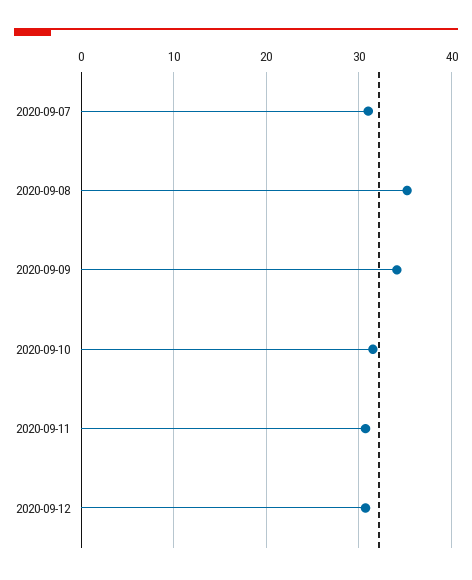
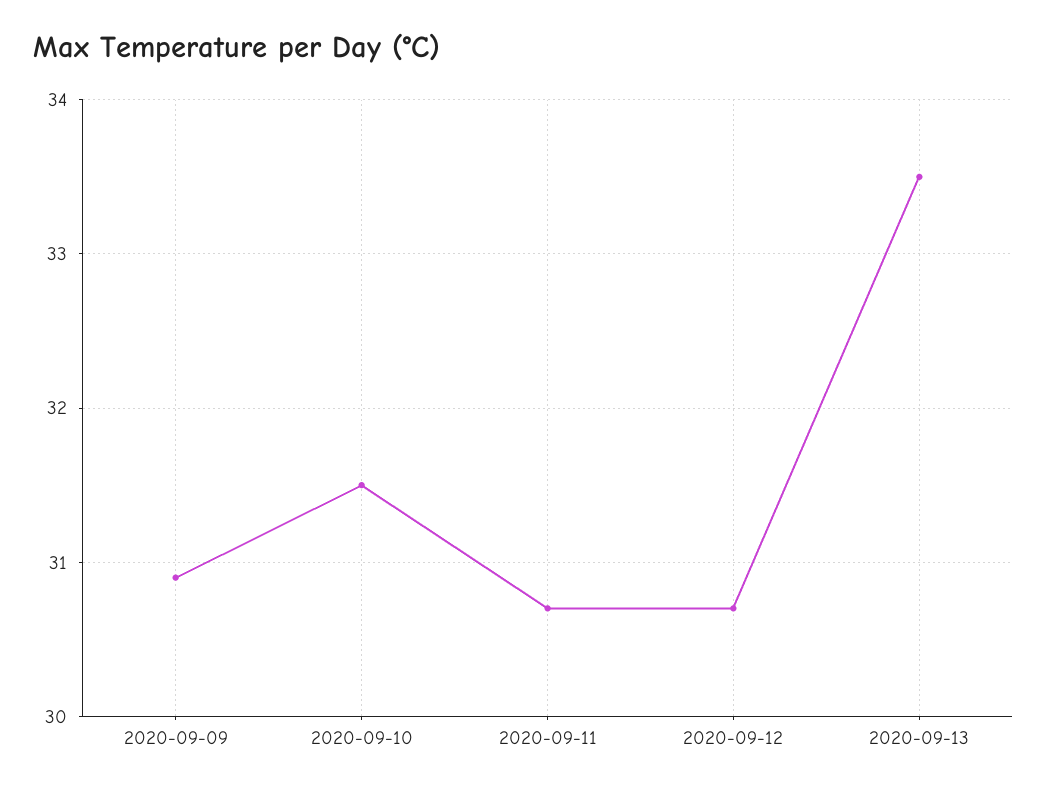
2020-09-07: 31 -> none
2020-09-08: 35 -> none
2020-09-09: 34 -> 30.9
2020-09-13: none -> 33.5

